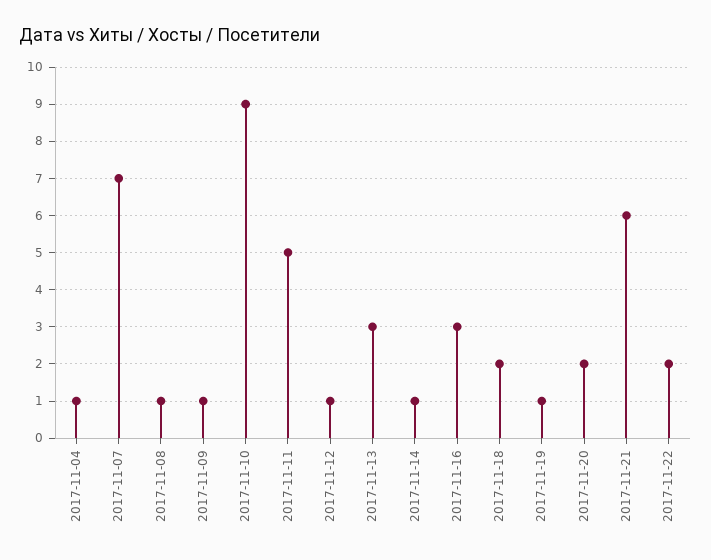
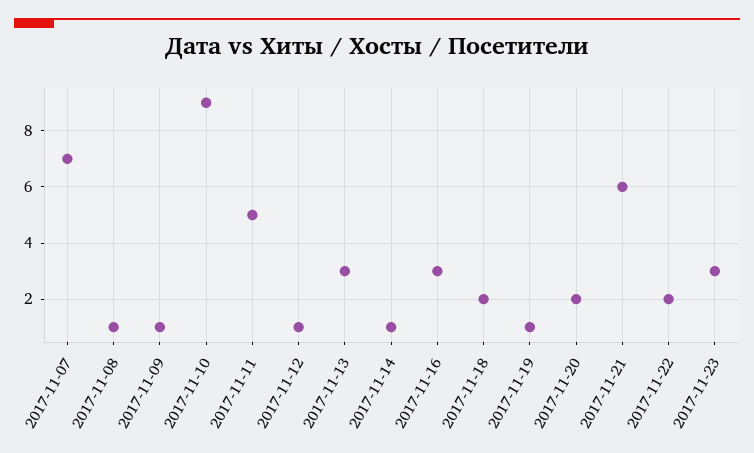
2017-11-04: 1 -> none
2017-11-23: none -> 3

